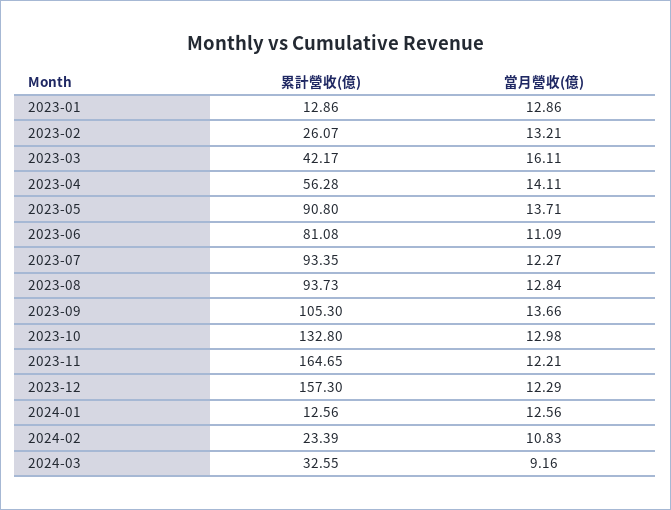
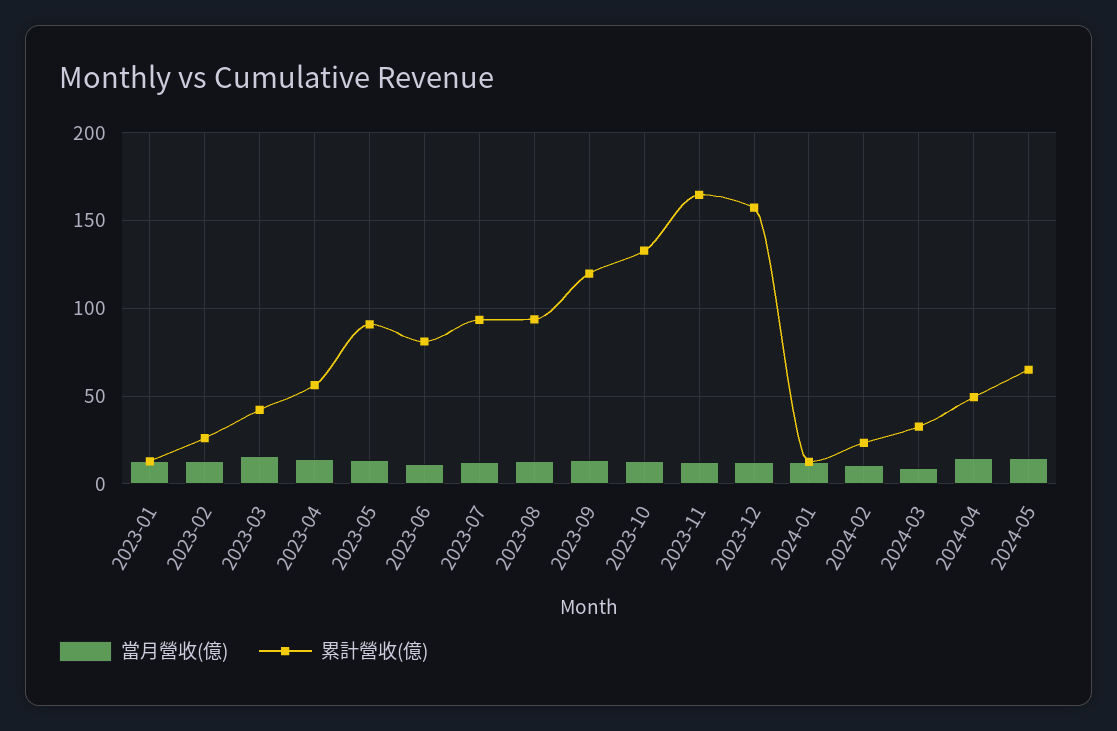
累計營收(億), 2023-09: 105.3 -> 120
當月營收(億), 2024-04: none -> 15
累計營收(億), 2024-04: none -> 50
當月營收(億), 2024-05: none -> 15
累計營收(億), 2024-05: none -> 65

